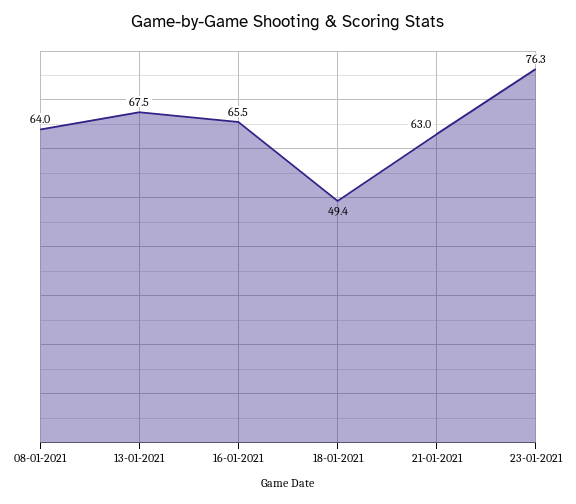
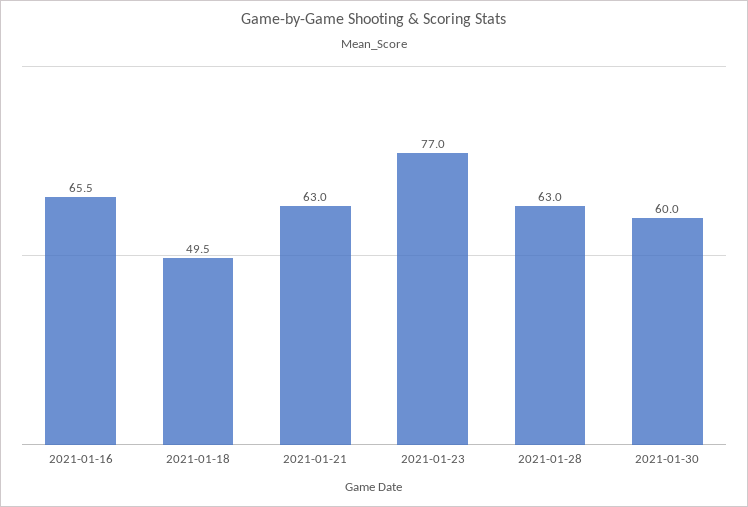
08-01-2021: 64 -> none
13-01-2021: 67.5 -> none
18-01-2021: 49.4 -> 49.5
23-01-2021: 76.3 -> 77
2021-01-28: none -> 63
2021-01-30: none -> 60

